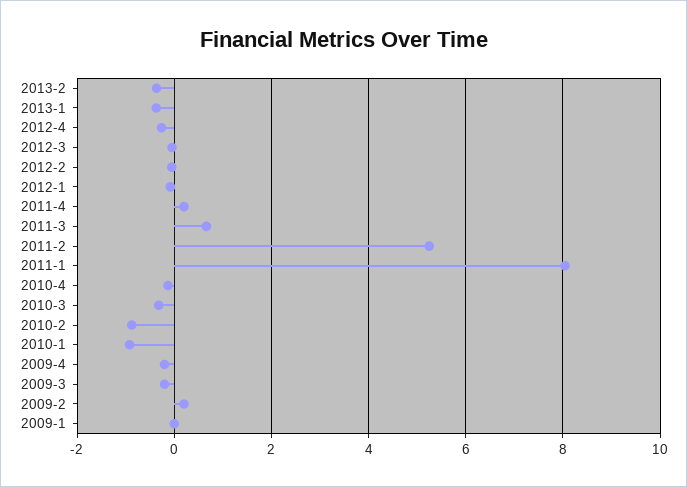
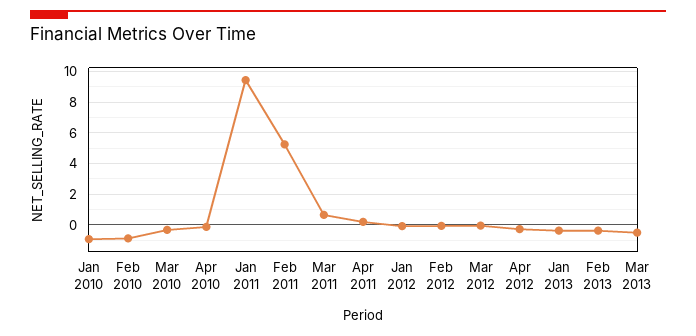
2011-1: 8 -> 9.5
2009-4: -0.2 -> none
2009-3: -0.2 -> none
2009-2: 0.2 -> none
2009-1: 0 -> none
Mar 2013: none -> -0.5

